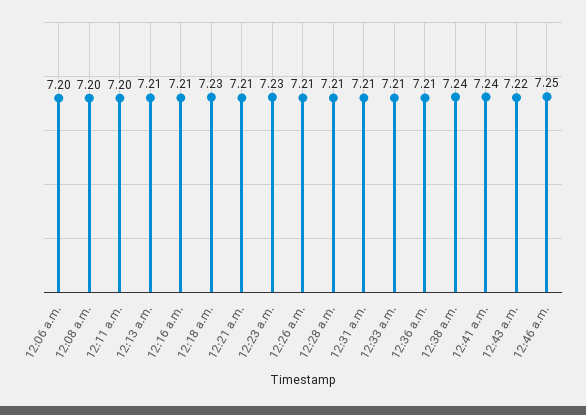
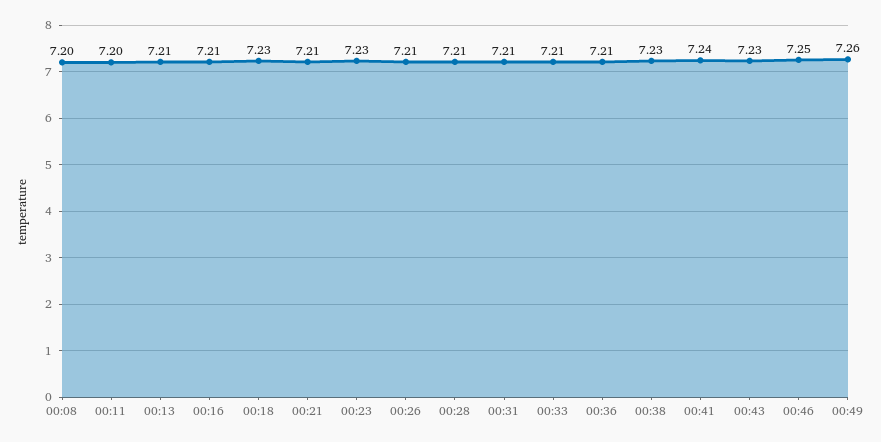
12:06 a.m.: 7.2 -> none
12:38 a.m.: 7.24 -> 7.23
12:43 a.m.: 7.22 -> 7.23
00:49: none -> 7.26

